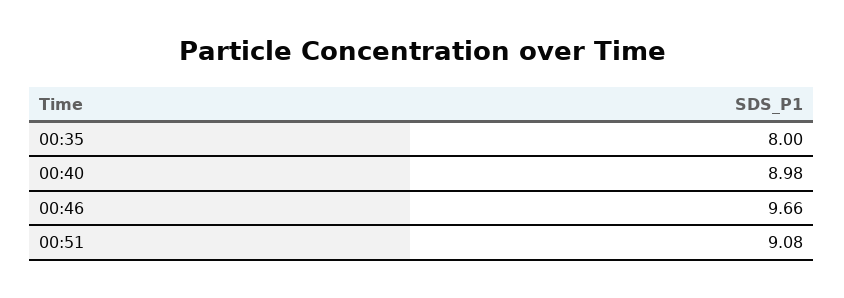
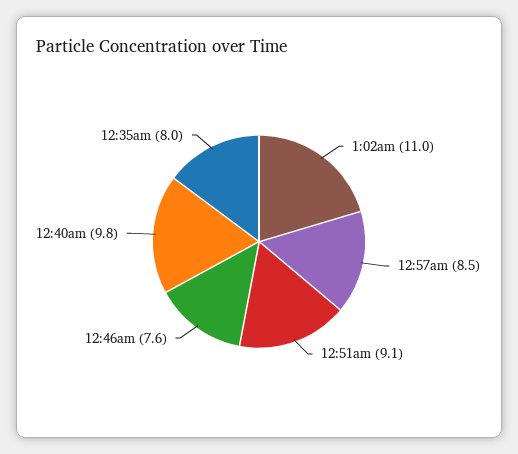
00:40: 8.98 -> 9.8
00:46: 9.66 -> 7.6
1:02am: none -> 11
12:57am: none -> 8.5

